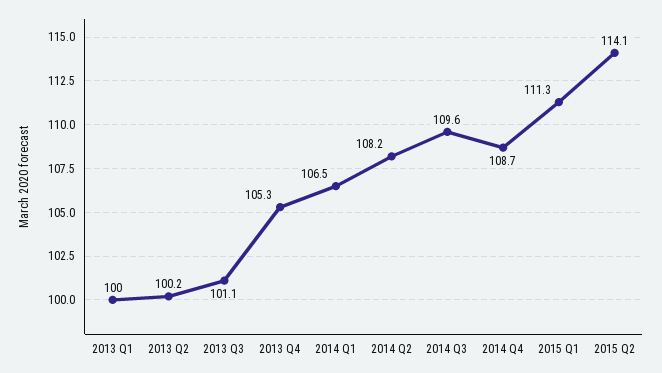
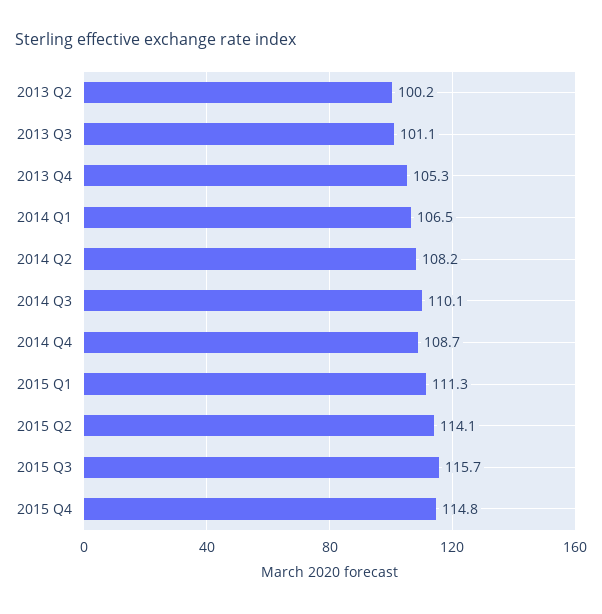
2013 Q1: 100 -> none
2014 Q3: 109.6 -> 110.1
2015 Q3: none -> 115.7
2015 Q4: none -> 114.8

